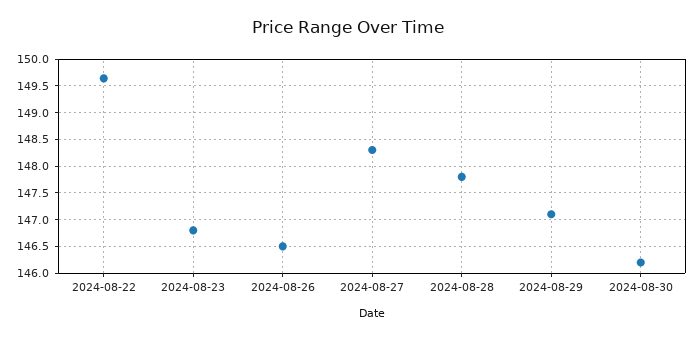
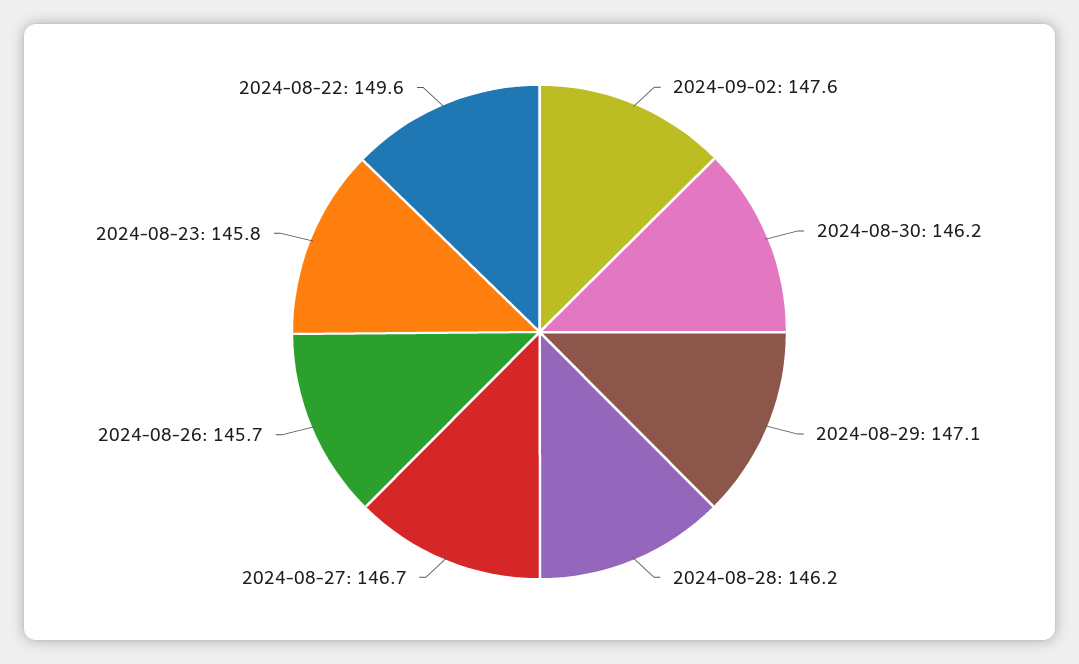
2024-08-23: 146.75 -> 145.8
2024-08-26: 146.5 -> 145.7
2024-08-27: 148.25 -> 146.7
2024-08-28: 147.75 -> 146.2
2024-09-02: none -> 147.6

